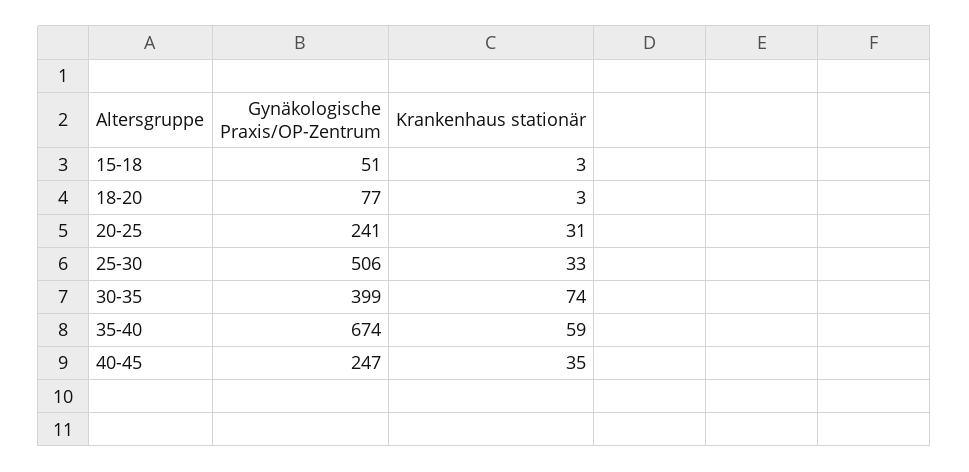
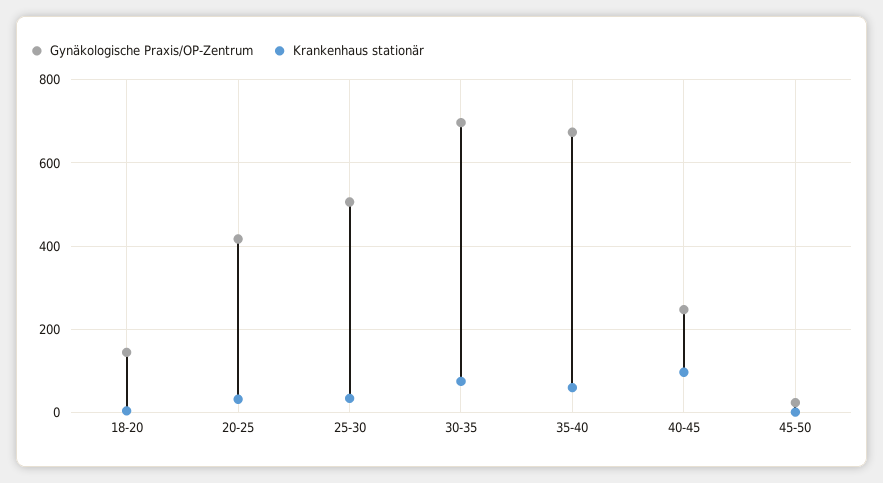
Gynäkologische Praxis/OP-Zentrum, 15-18: 51 -> none
Krankenhaus stationär, 15-18: 3 -> none
Gynäkologische Praxis/OP-Zentrum, 18-20: 77 -> 140
Gynäkologische Praxis/OP-Zentrum, 20-25: 241 -> 420
Gynäkologische Praxis/OP-Zentrum, 30-35: 399 -> 700
Krankenhaus stationär, 40-45: 35 -> 100
Gynäkologische Praxis/OP-Zentrum, 45-50: none -> 20
Krankenhaus stationär, 45-50: none -> 0

